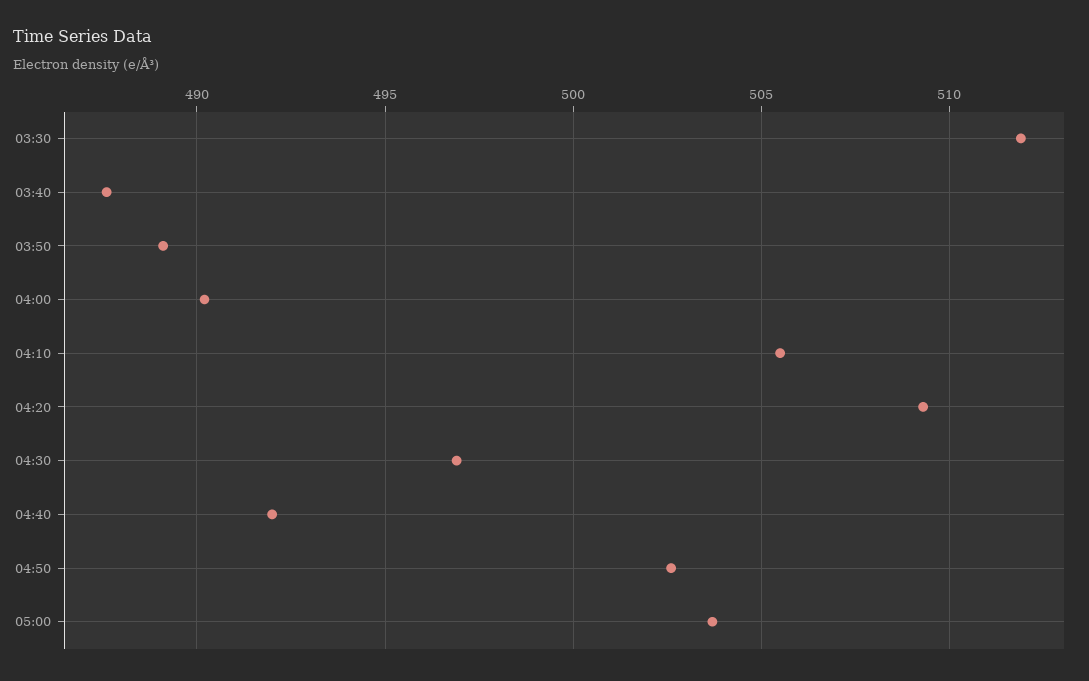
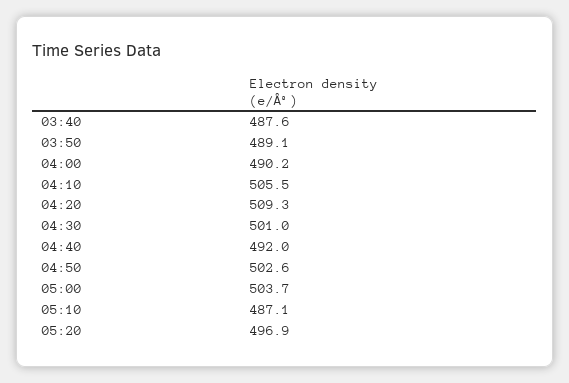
03:30: 512 -> none
04:30: 497 -> 501
05:10: none -> 487.1
05:20: none -> 496.9

